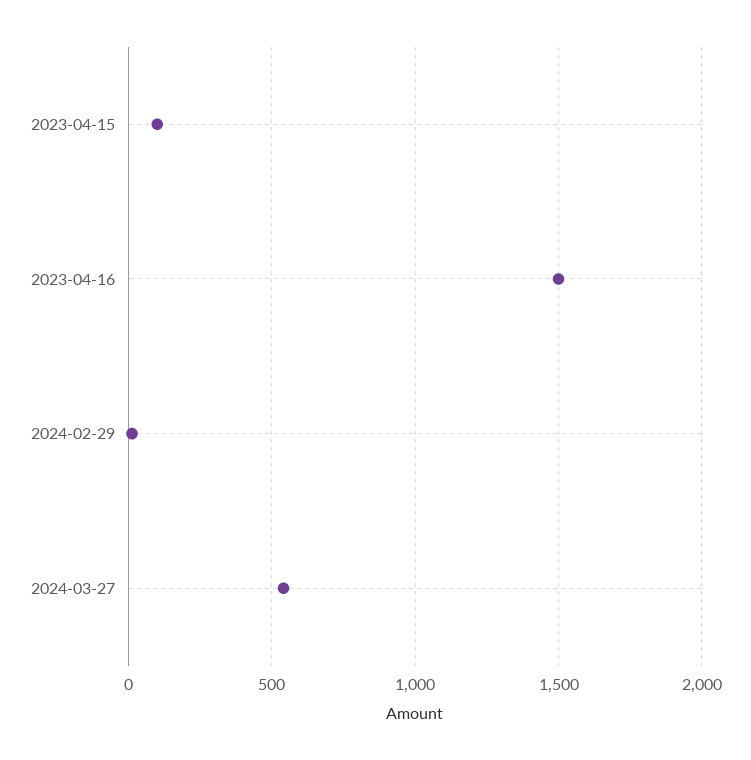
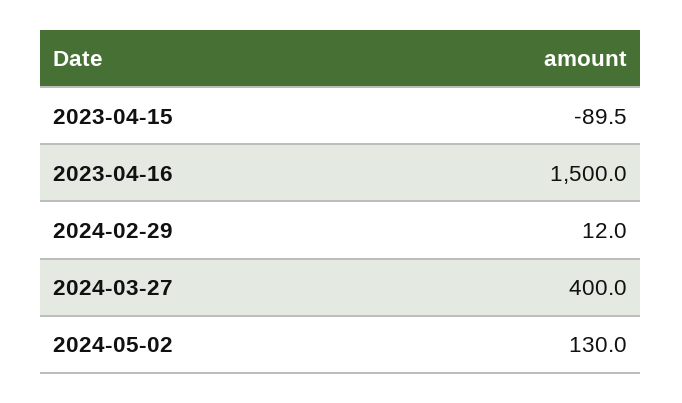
2023-04-15: 100 -> -89.5
2024-03-27: 550 -> 400
2024-05-02: none -> 130

